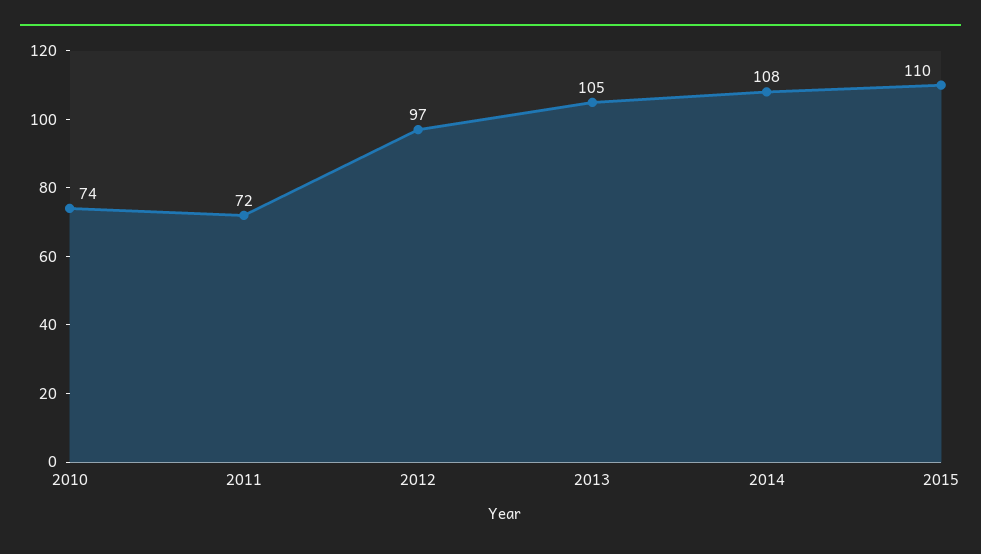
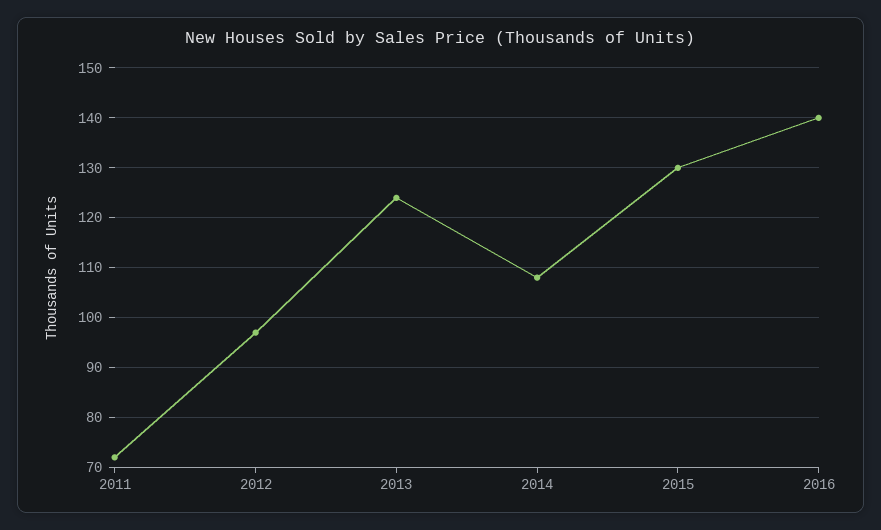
2010: 74 -> none
2013: 105 -> 125
2015: 110 -> 130
2016: none -> 140

